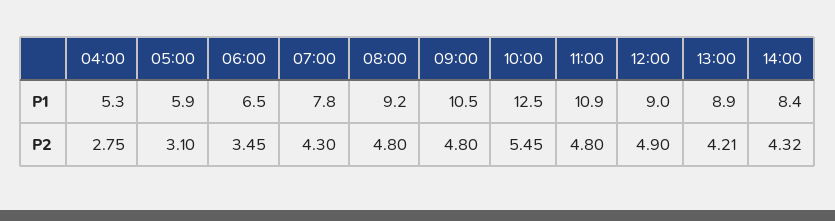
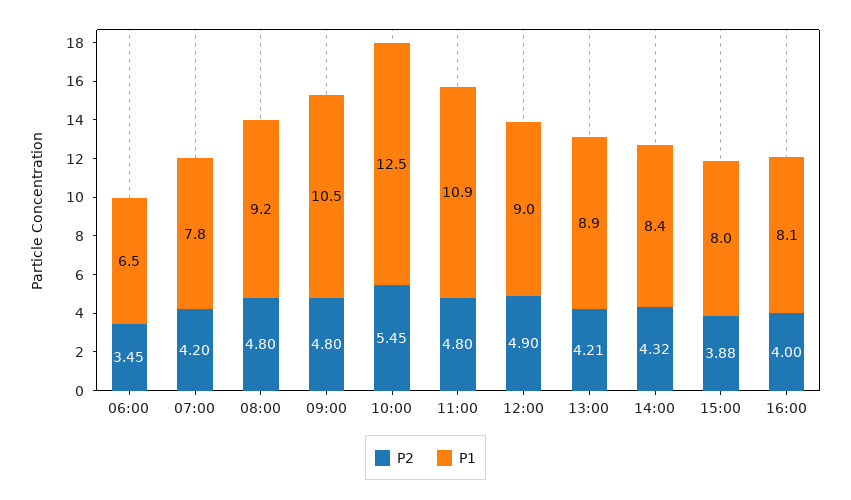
P1, 04:00: 5.3 -> none
P1, 05:00: 5.9 -> none
P2, 04:00: 2.75 -> none
P2, 05:00: 3.1 -> none
P2, 07:00: 4.3 -> 4.2
P2, 15:00: none -> 3.88
P1, 15:00: none -> 8
P2, 16:00: none -> 4
P1, 16:00: none -> 8.1

